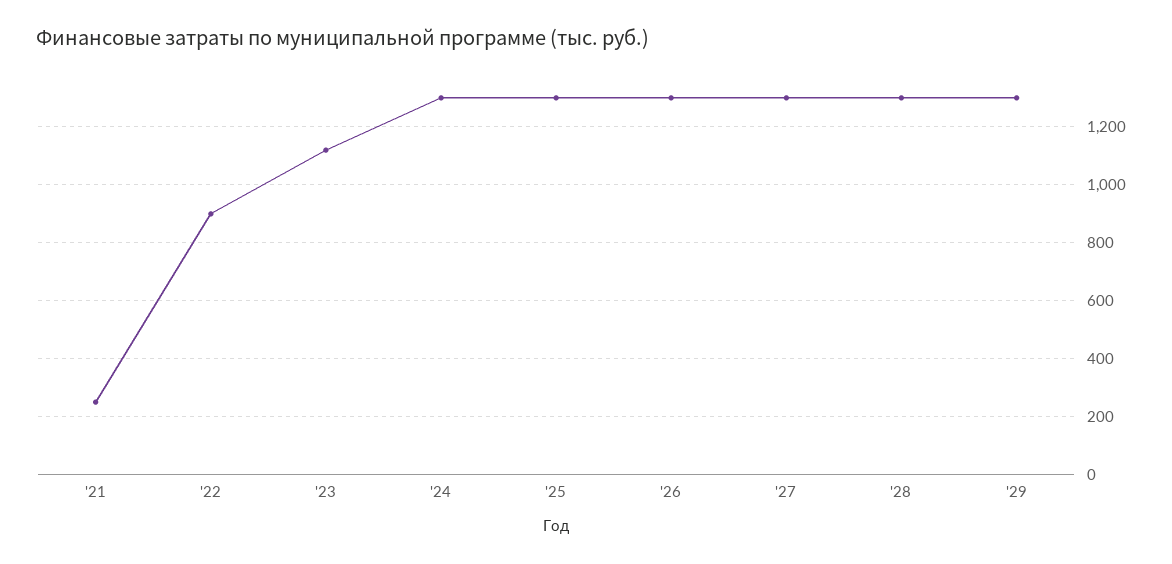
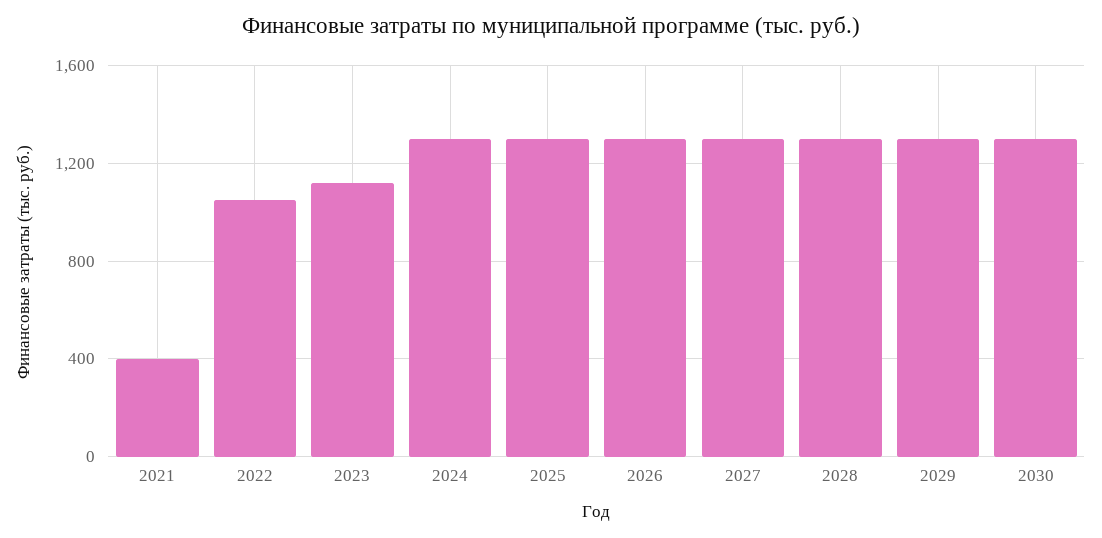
'21: 250 -> 400
'22: 900 -> 1050
2030: none -> 1300

